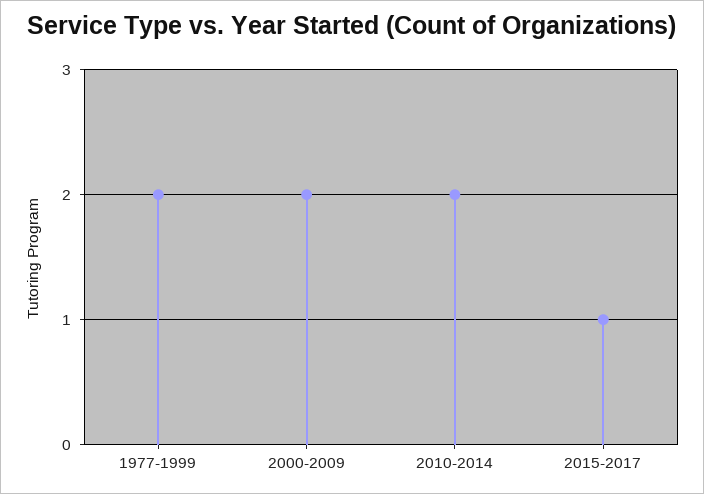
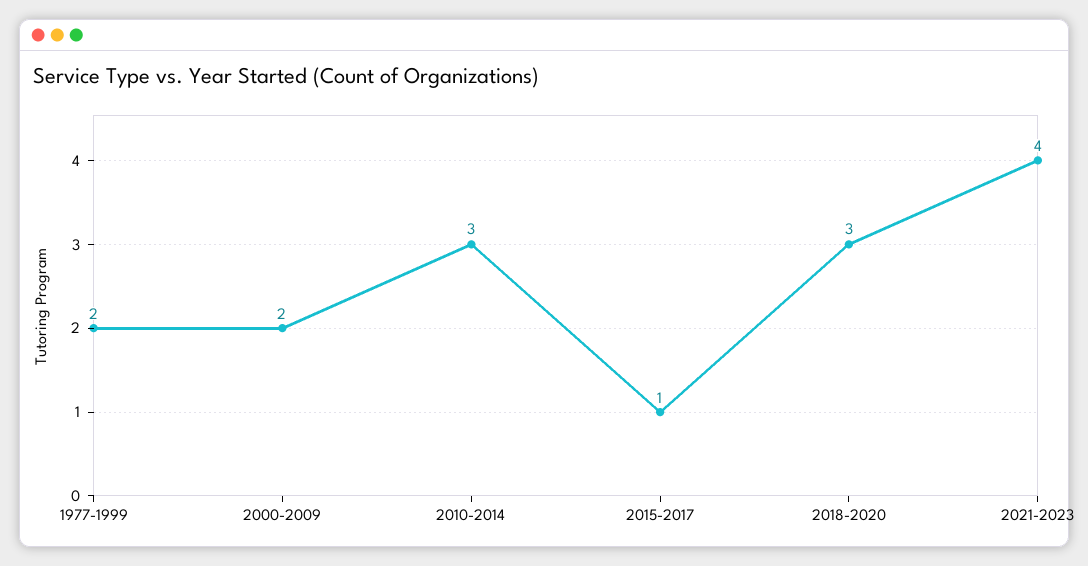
2010-2014: 2 -> 3
2018-2020: none -> 3
2021-2023: none -> 4

